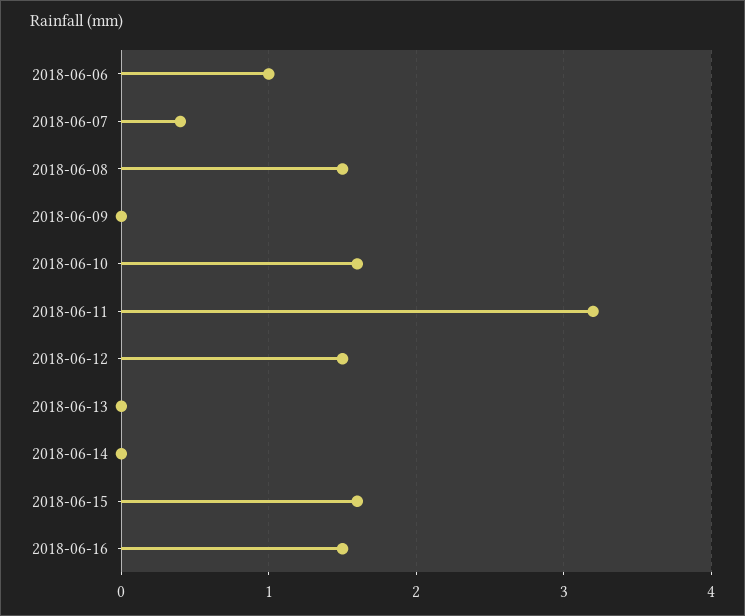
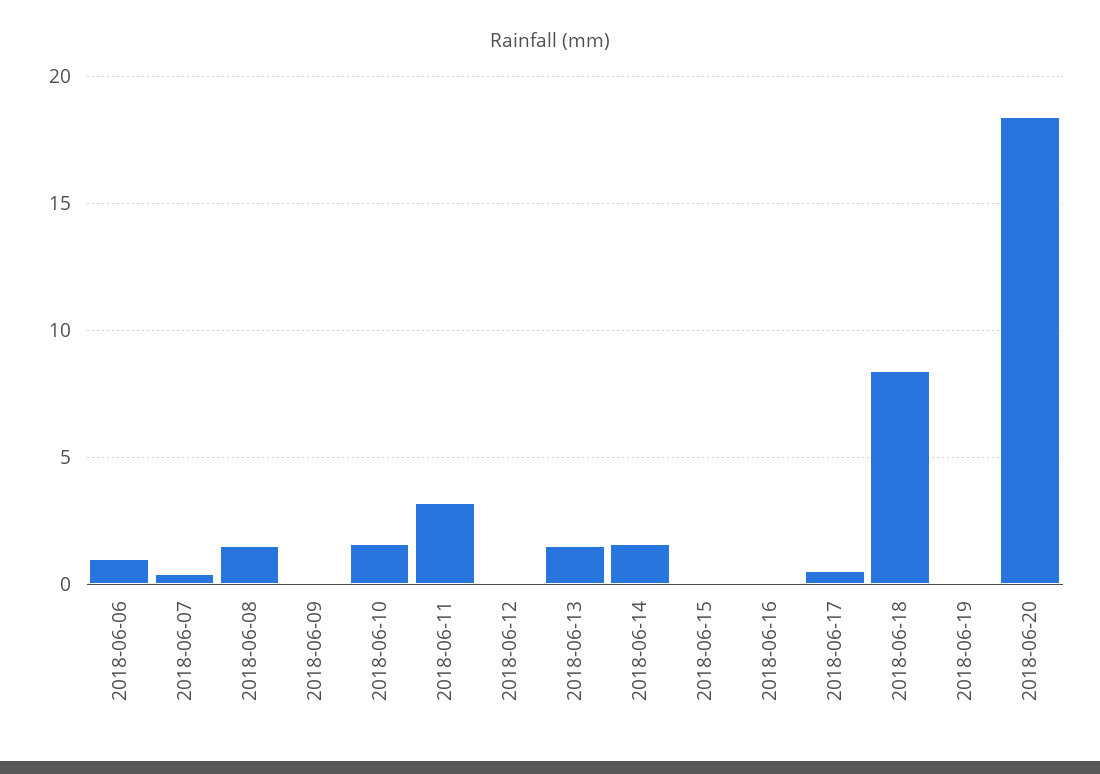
2018-06-12: 1.5 -> 0
2018-06-13: 0 -> 1.5
2018-06-14: 0 -> 1.5
2018-06-15: 1.6 -> 0
2018-06-16: 1.5 -> 0
2018-06-17: none -> 0.5
2018-06-18: none -> 8.5
2018-06-19: none -> 0
2018-06-20: none -> 18.5

